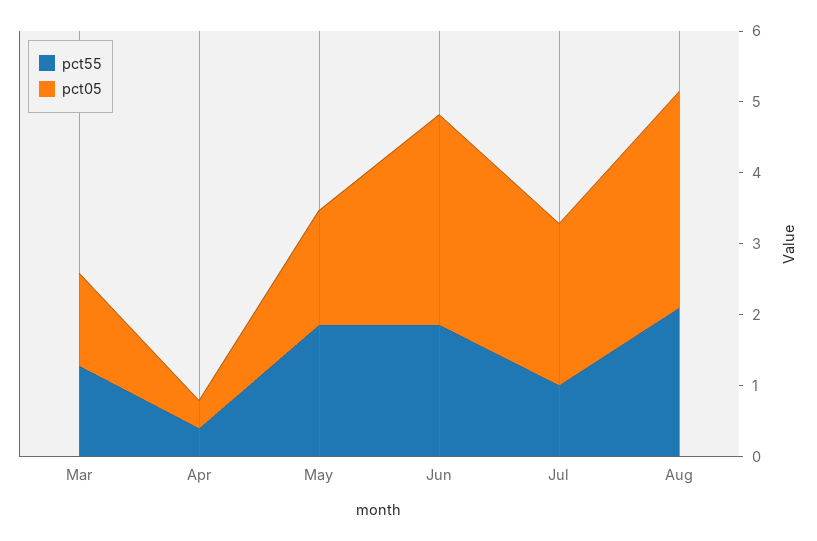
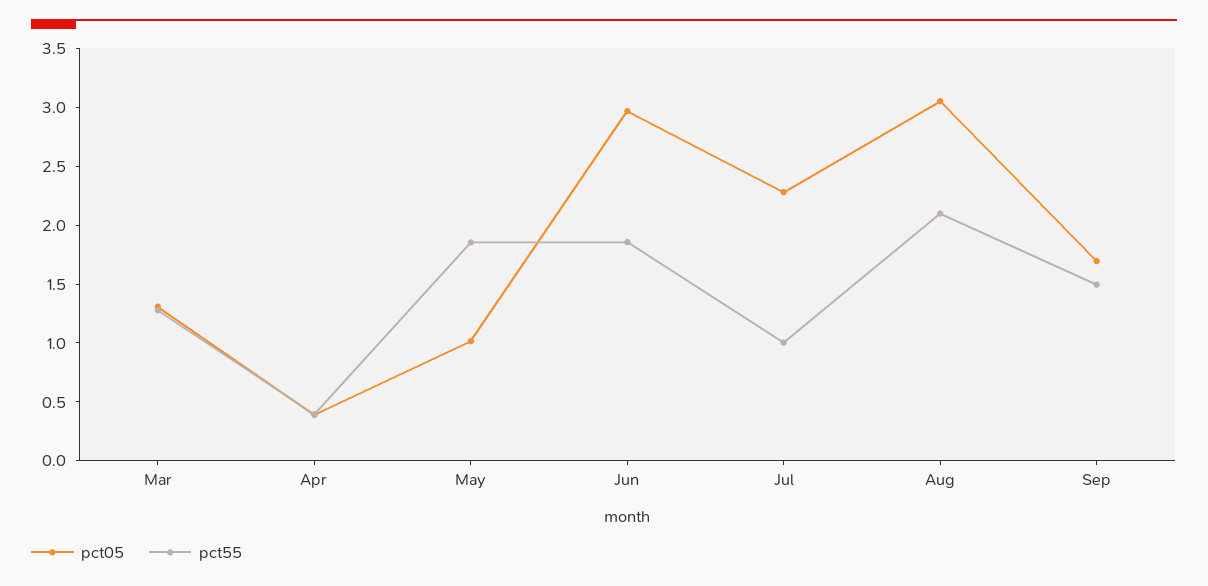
pct05, May: 1.6 -> 1
pct05, Sep: none -> 1.7
pct55, Sep: none -> 1.5

